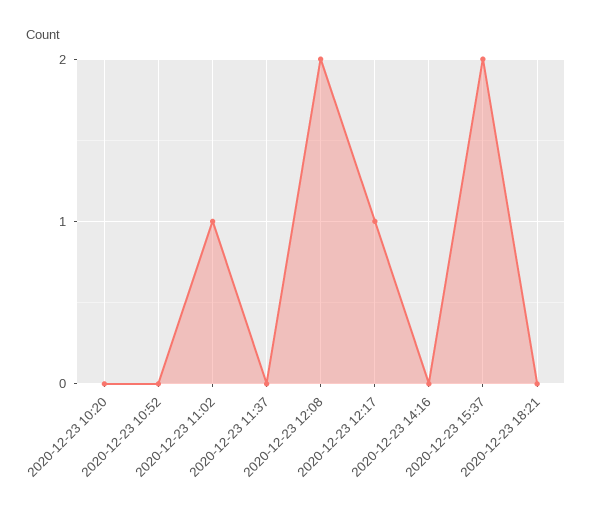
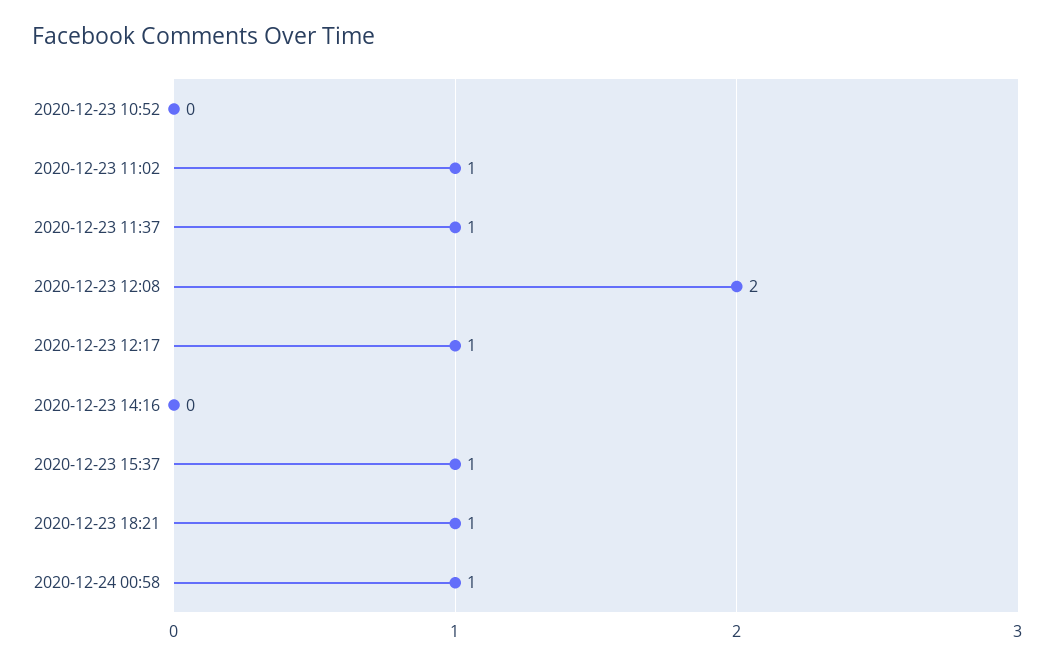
2020-12-23 10:20: 0 -> none
2020-12-23 11:37: 0 -> 1
2020-12-23 15:37: 2 -> 1
2020-12-23 18:21: 0 -> 1
2020-12-24 00:58: none -> 1

